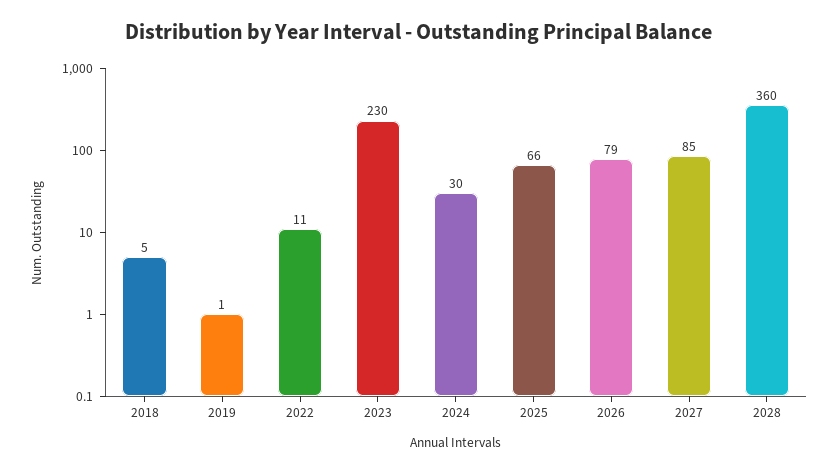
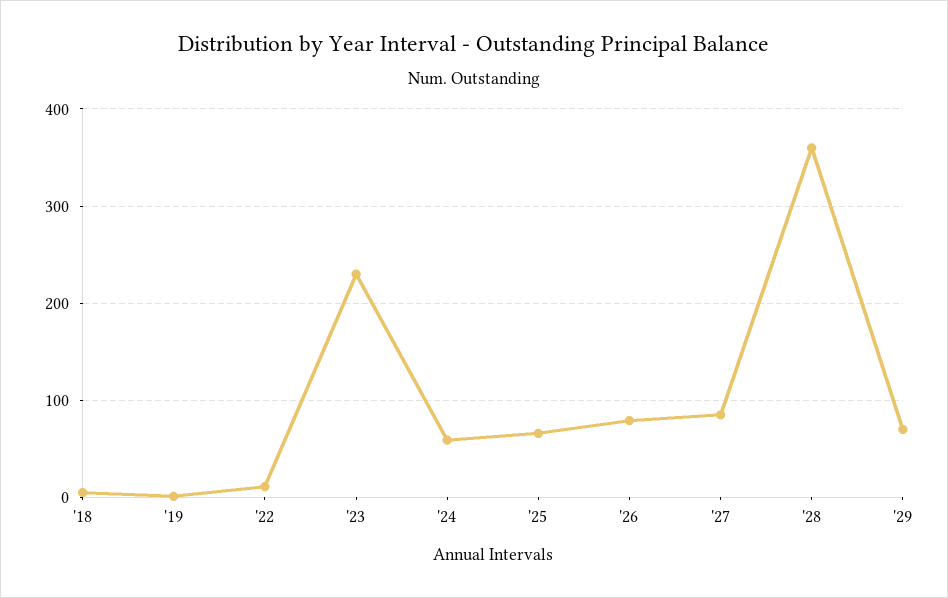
2024: 30 -> 60
'29: none -> 70

